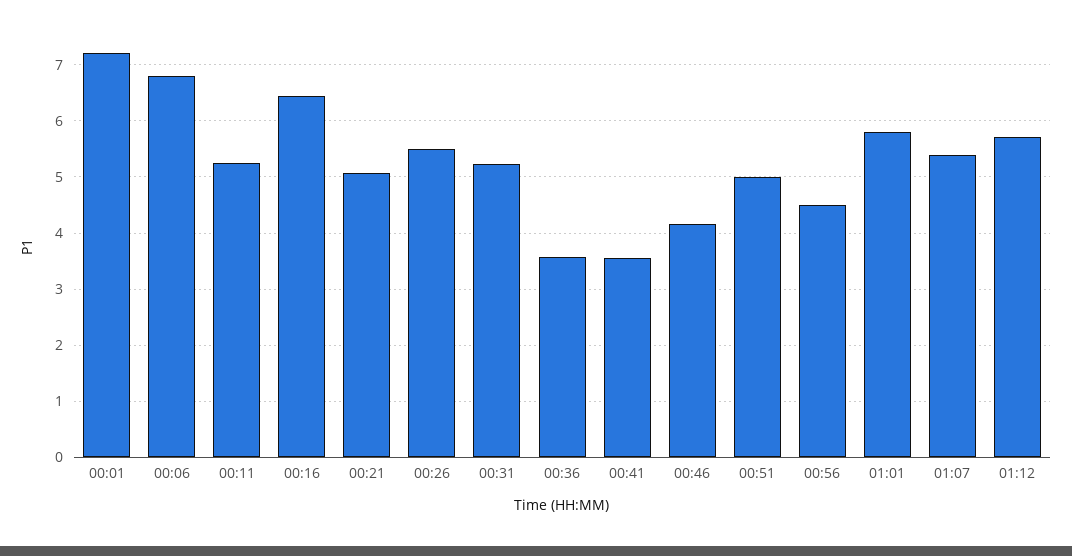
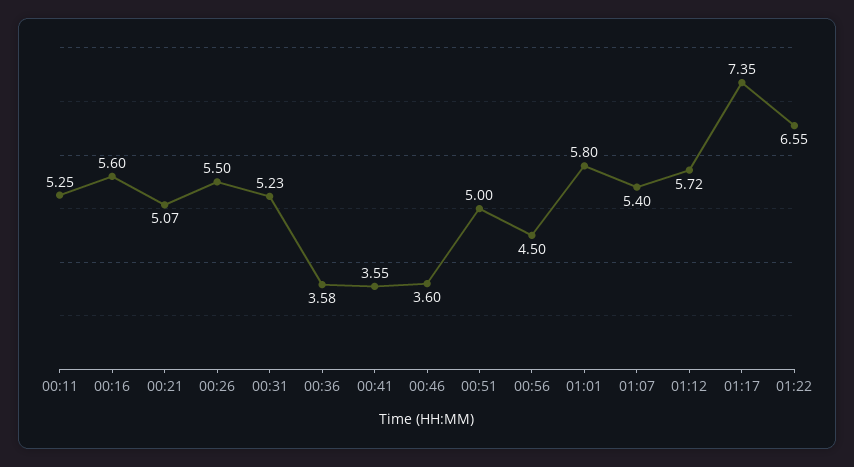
00:01: 7.2 -> none
00:06: 6.8 -> none
00:16: 6.4 -> 5.6
00:46: 4.2 -> 3.6
01:17: none -> 7.35
01:22: none -> 6.55

